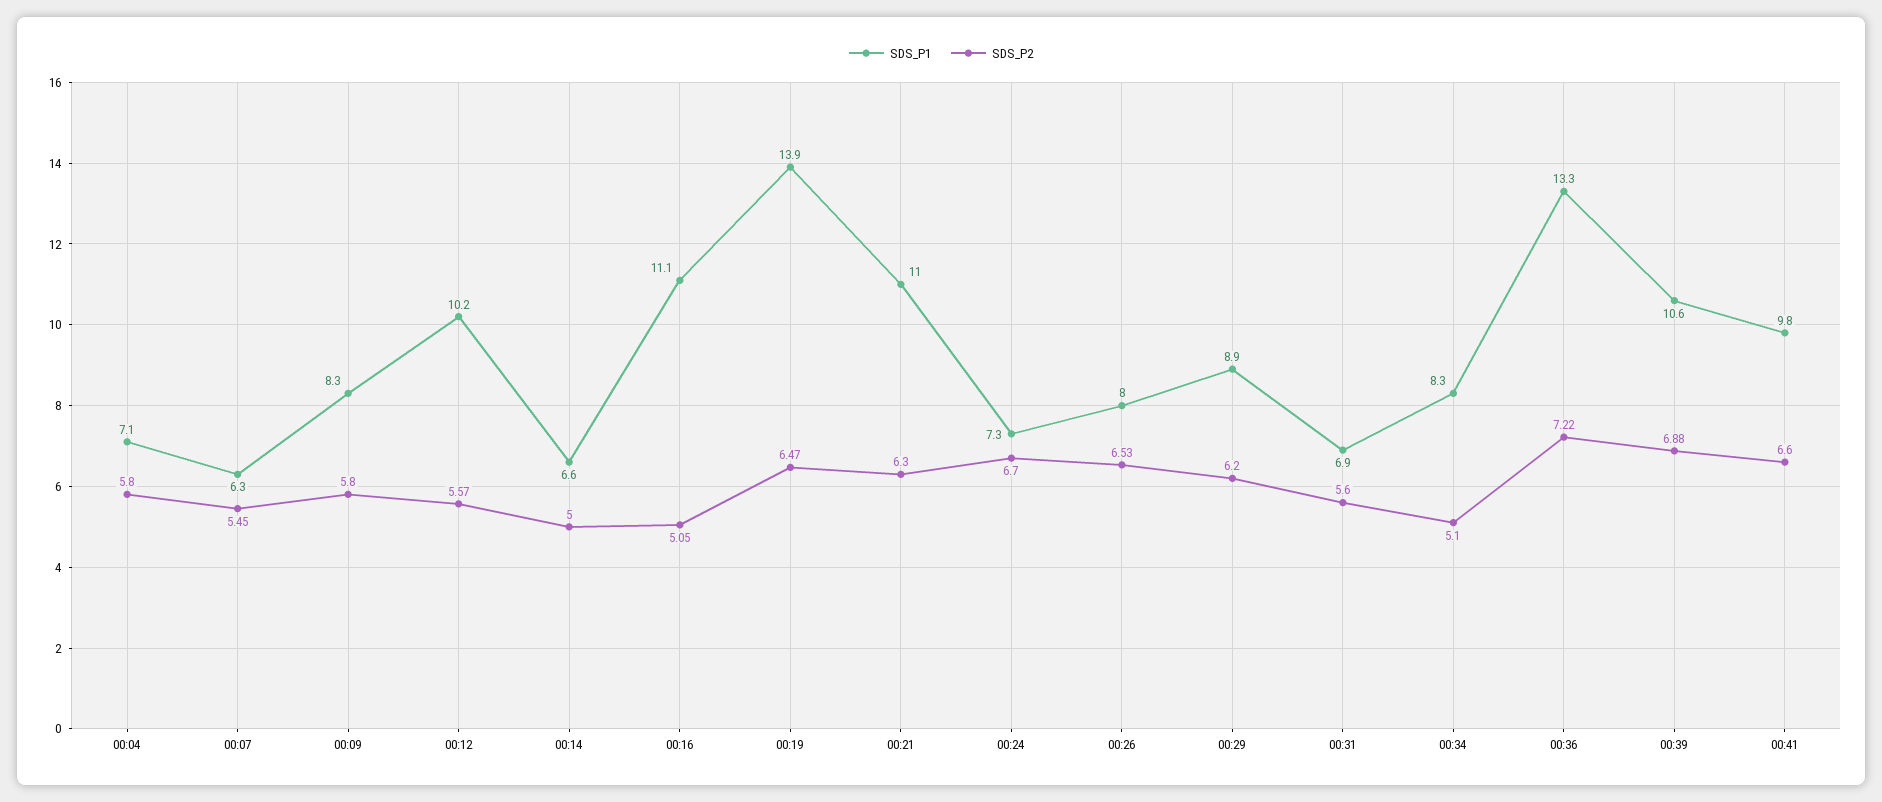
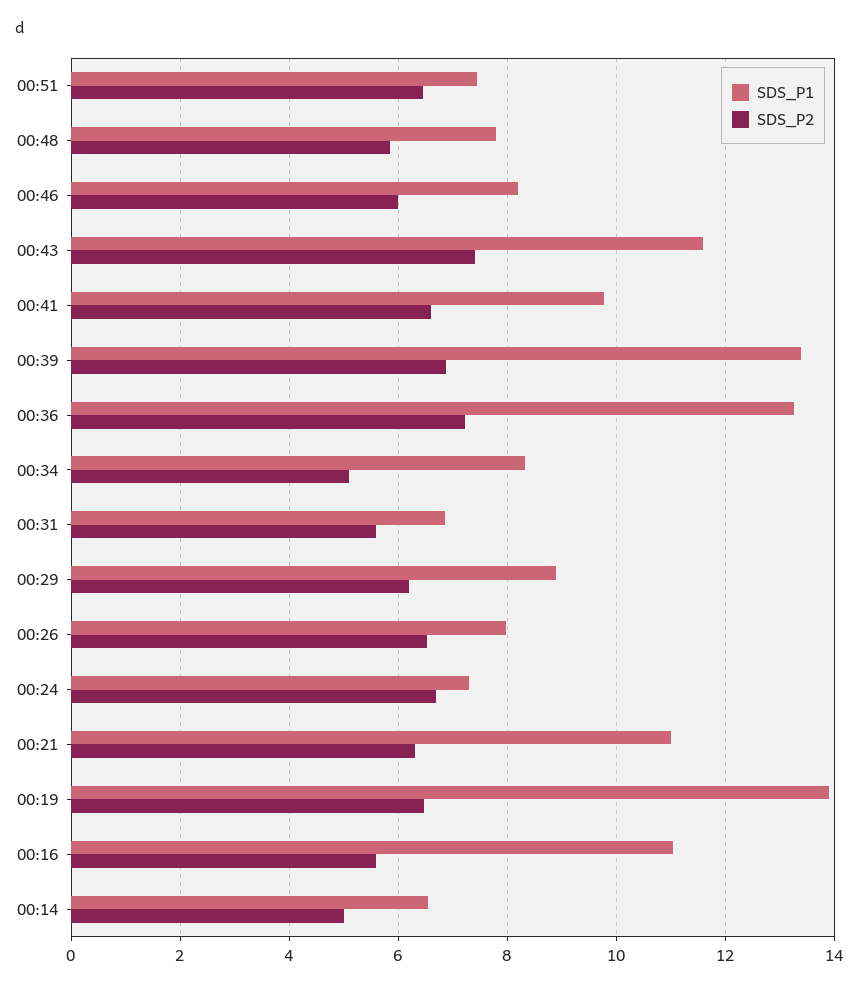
SDS_P1, 00:04: 7.1 -> none
SDS_P2, 00:04: 5.8 -> none
SDS_P1, 00:07: 6.3 -> none
SDS_P2, 00:07: 5.45 -> none
SDS_P1, 00:09: 8.3 -> none
SDS_P2, 00:09: 5.8 -> none
SDS_P1, 00:12: 10.2 -> none
SDS_P2, 00:12: 5.57 -> none
SDS_P2, 00:16: 5.05 -> 5.6
SDS_P1, 00:39: 10.6 -> 13.4
SDS_P1, 00:51: none -> 7.4
SDS_P2, 00:51: none -> 6.4
SDS_P1, 00:48: none -> 7.8
SDS_P2, 00:48: none -> 5.8
SDS_P1, 00:46: none -> 8.2
SDS_P2, 00:46: none -> 6
SDS_P1, 00:43: none -> 11.6
SDS_P2, 00:43: none -> 7.4

